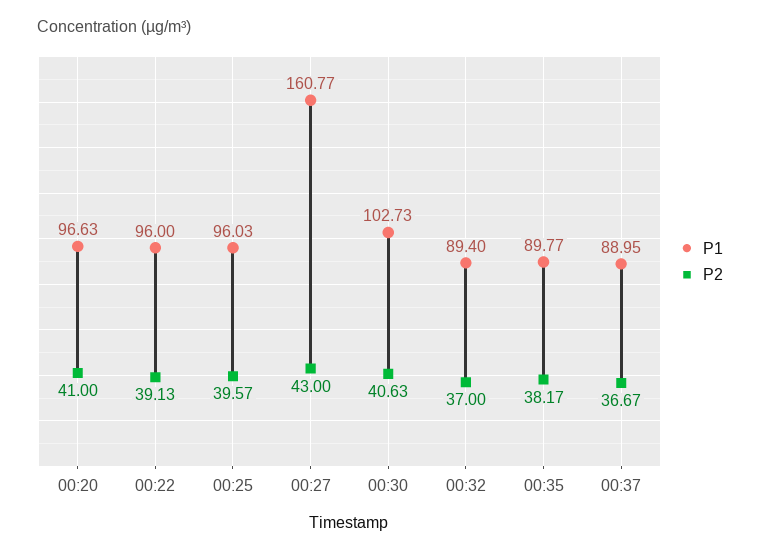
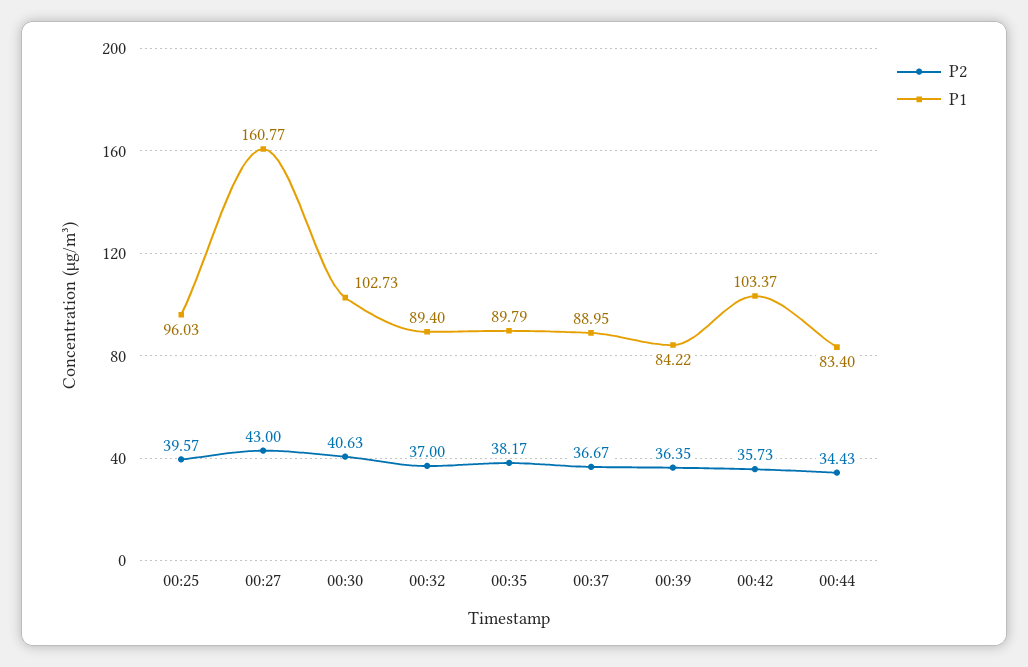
P1, 00:20: 96.63 -> none
P2, 00:20: 41 -> none
P1, 00:22: 96 -> none
P2, 00:22: 39.13 -> none
P1, 00:35: 89.77 -> 89.79
P2, 00:39: none -> 36.35
P1, 00:39: none -> 84.22
P2, 00:42: none -> 35.73
P1, 00:42: none -> 103.37
P2, 00:44: none -> 34.43
P1, 00:44: none -> 83.4

